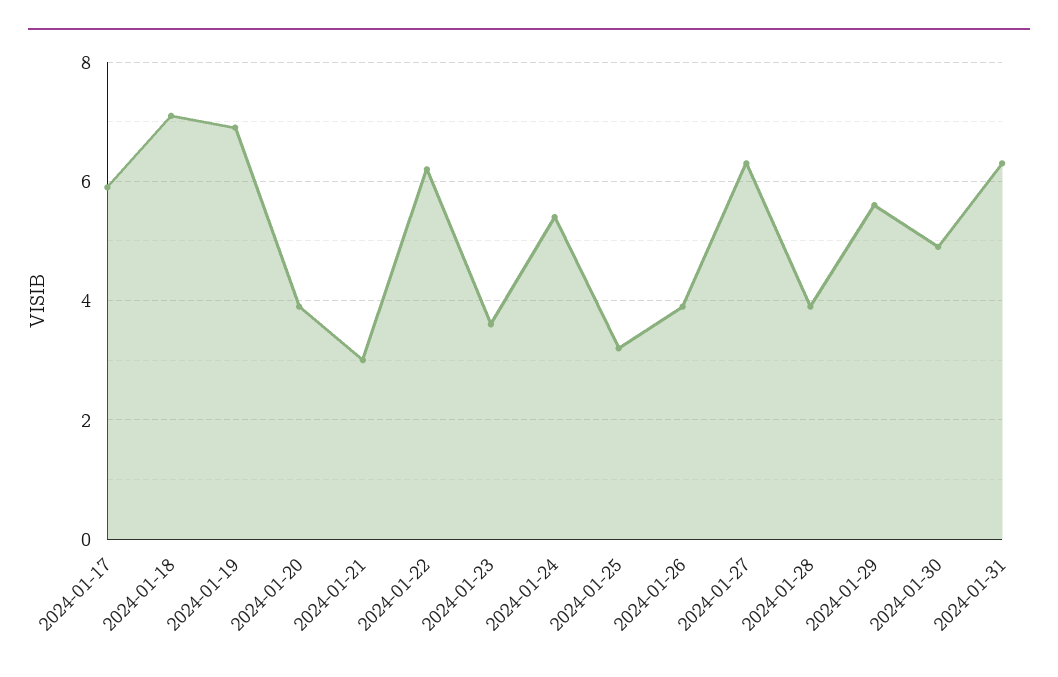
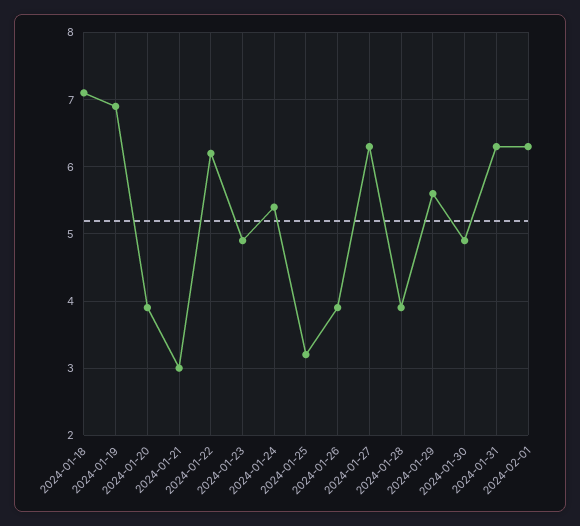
2024-01-17: 6 -> none
2024-01-23: 3.5 -> 4.9
2024-02-01: none -> 6.3

